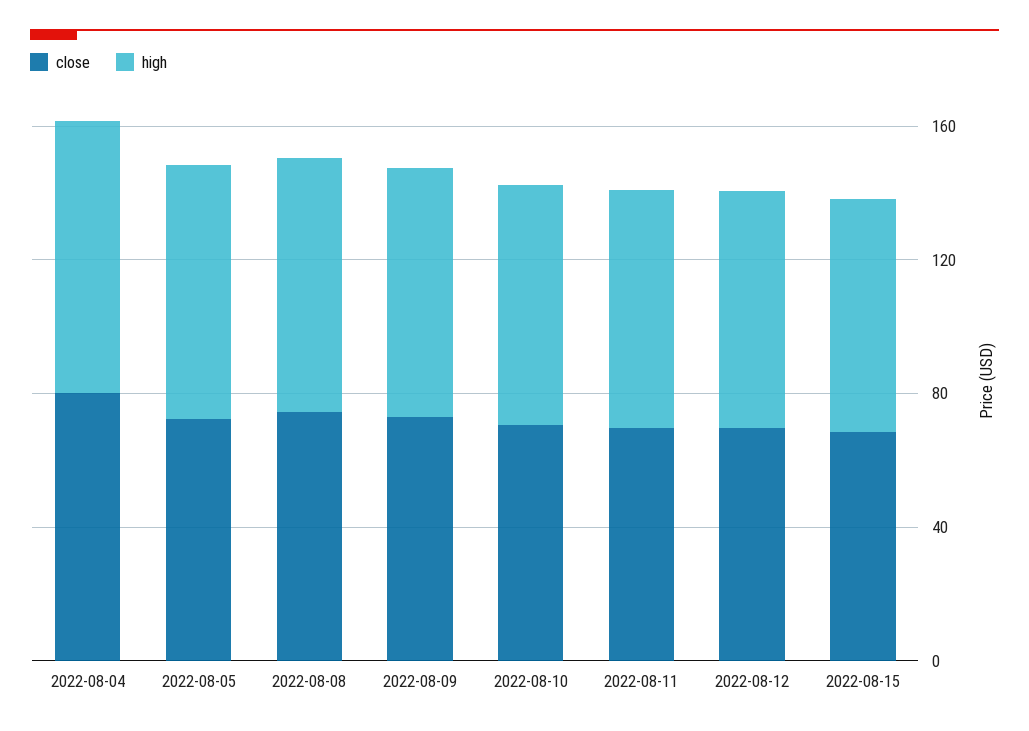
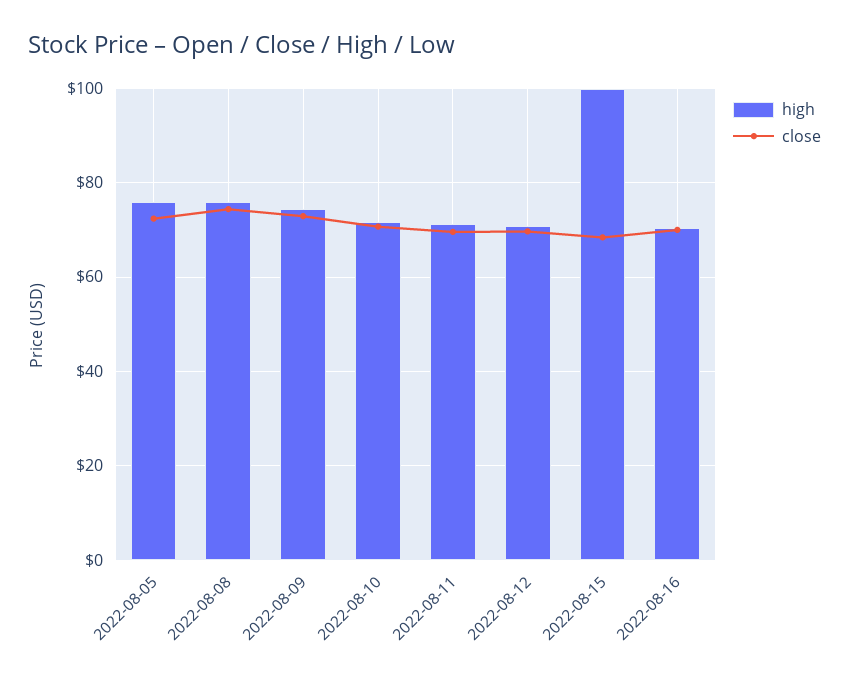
close, 2022-08-04: 80 -> none
high, 2022-08-04: 80 -> none
high, 2022-08-15: 70 -> 100
high, 2022-08-16: none -> 70
close, 2022-08-16: none -> 70

